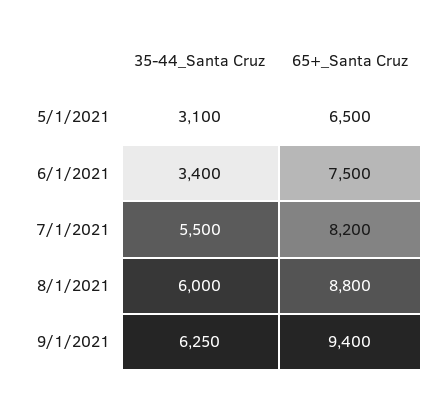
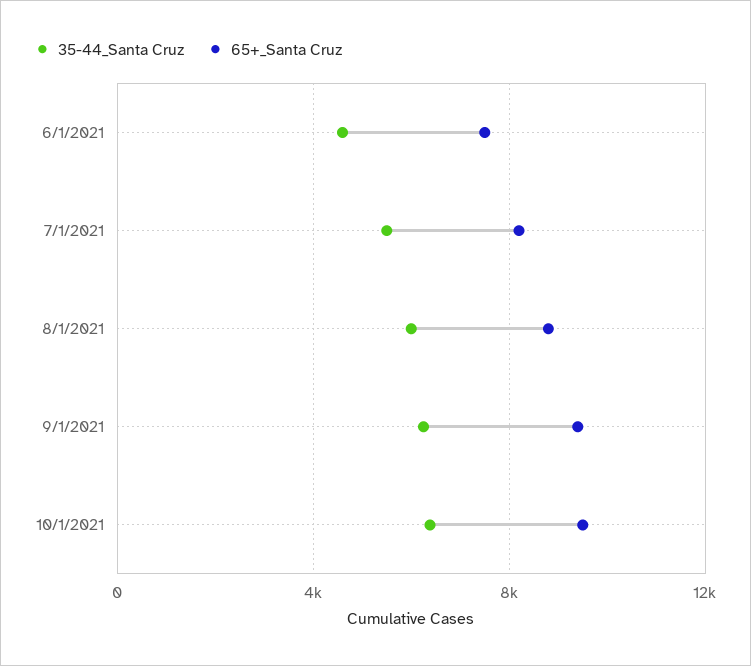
35-44_Santa Cruz, 5/1/2021: 3100 -> none
65+_Santa Cruz, 5/1/2021: 6500 -> none
35-44_Santa Cruz, 6/1/2021: 3400 -> 4500
35-44_Santa Cruz, 10/1/2021: none -> 6500
65+_Santa Cruz, 10/1/2021: none -> 9500

